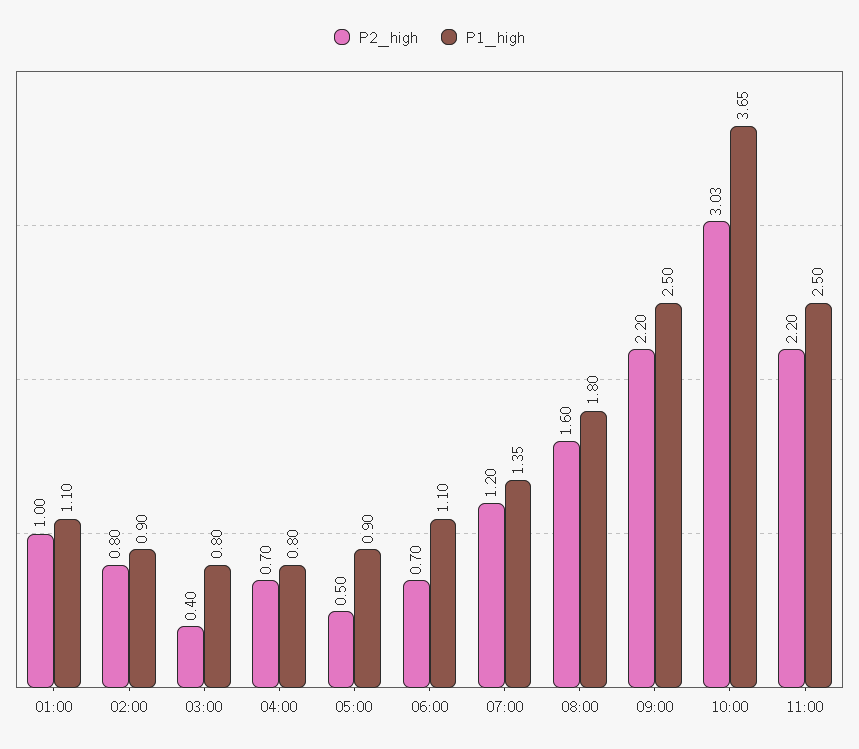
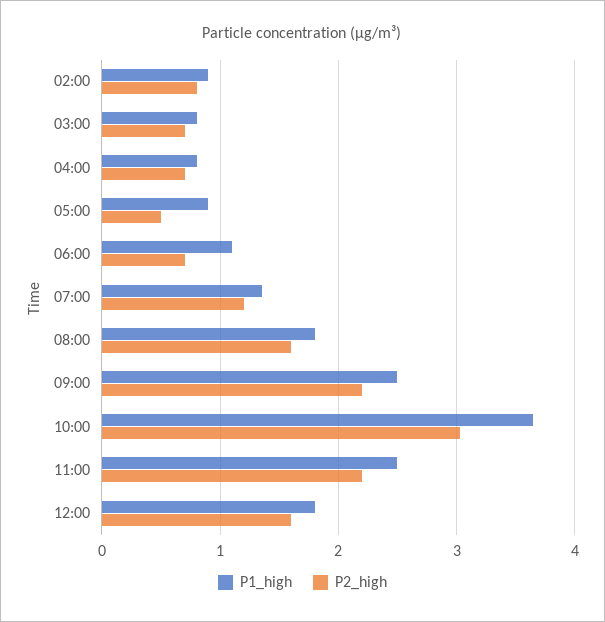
P2_high, 01:00: 1 -> none
P1_high, 01:00: 1.1 -> none
P2_high, 03:00: 0.4 -> 0.7
P1_high, 12:00: none -> 1.8
P2_high, 12:00: none -> 1.6

